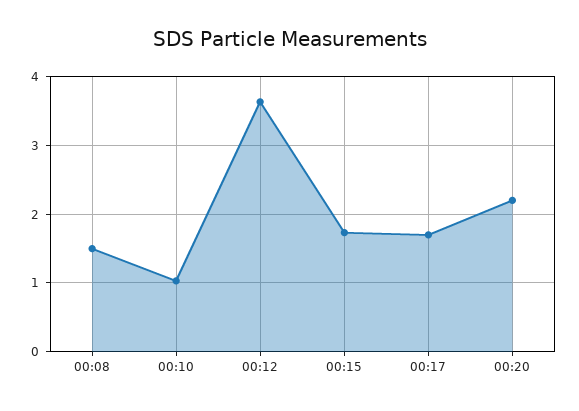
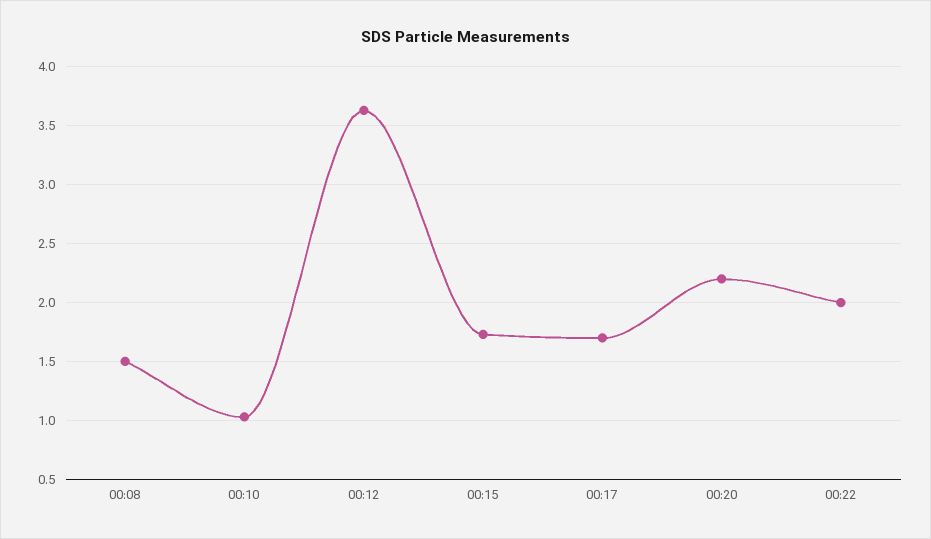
00:22: none -> 2

